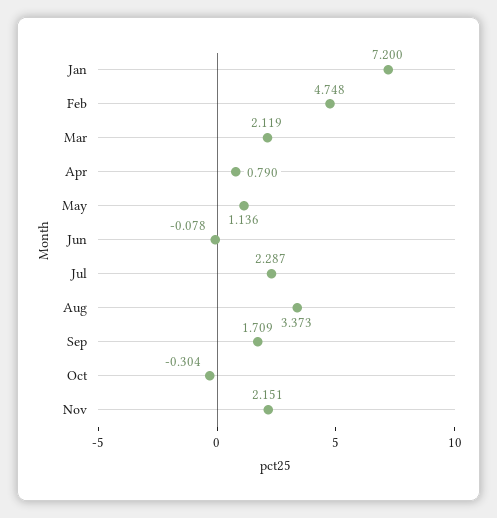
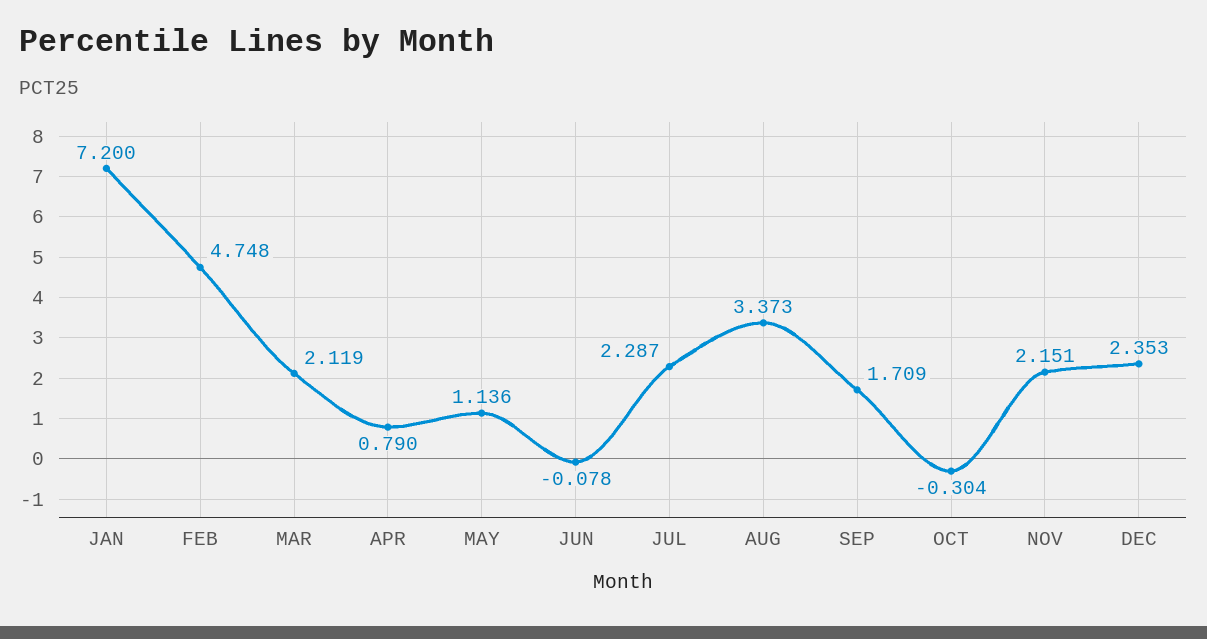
DEC: none -> 2.353

